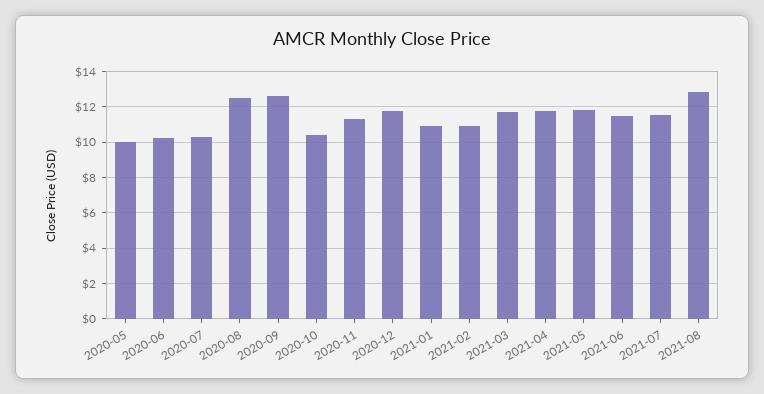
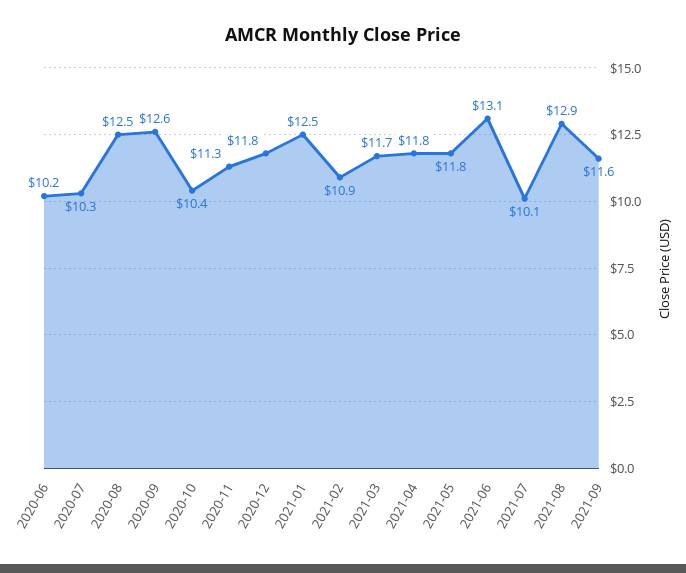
2020-05: 10 -> none
2021-01: 11 -> 12.5
2021-06: 11.5 -> 13.1
2021-07: 11.5 -> 10.1
2021-09: none -> 11.6

